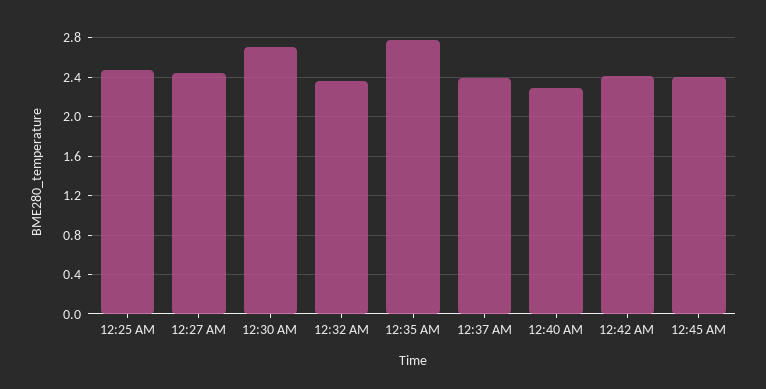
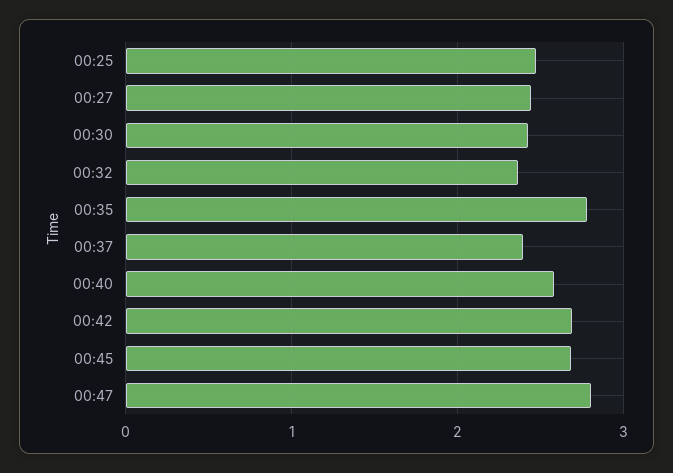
12:30 AM: 2.7 -> 2.4
12:40 AM: 2.3 -> 2.6
12:42 AM: 2.4 -> 2.7
12:45 AM: 2.4 -> 2.7
00:47: none -> 2.8

